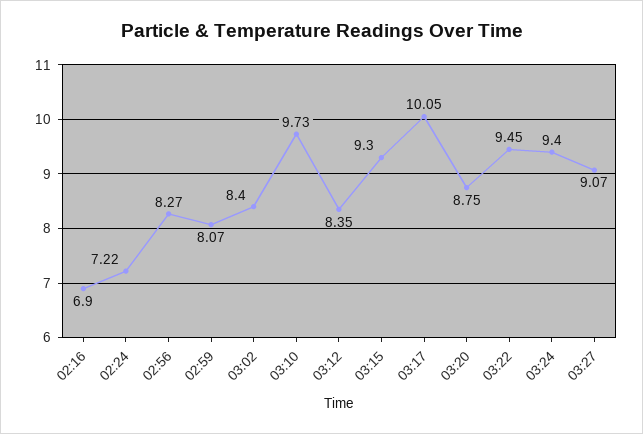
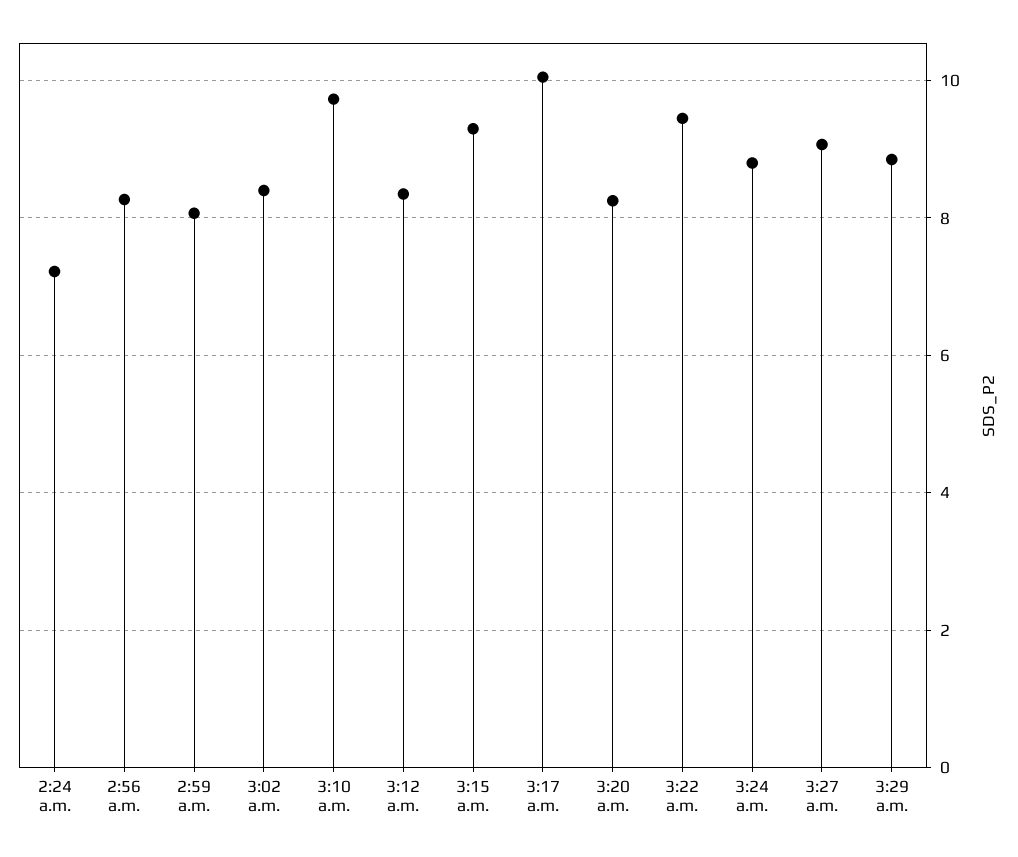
02:16: 6.9 -> none
03:20: 8.75 -> 8.2
03:24: 9.4 -> 8.8
3:29 a.m.: none -> 8.8

